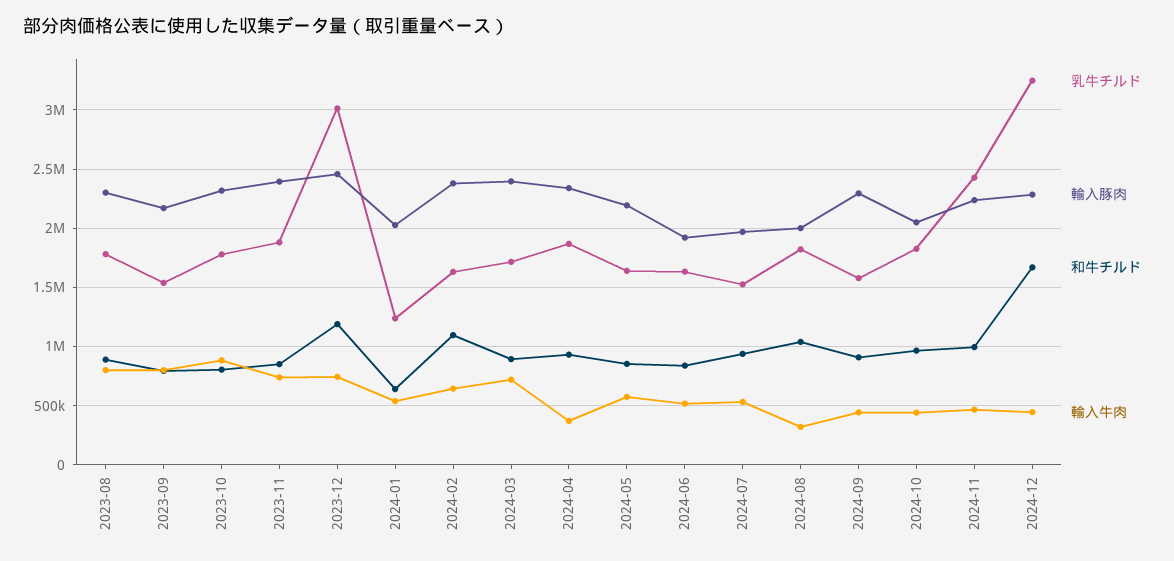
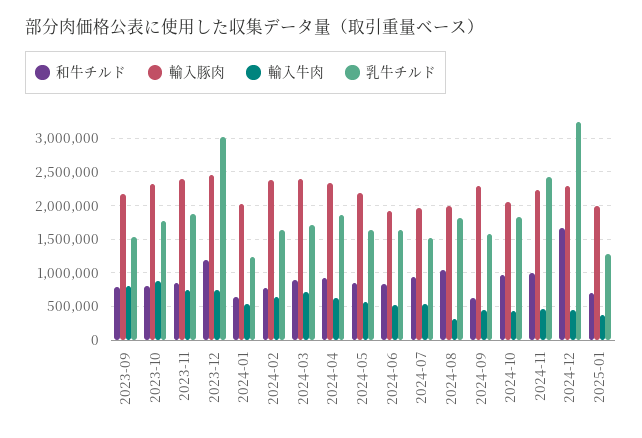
乳牛チルド, 2023-08: 1800000 -> none
輸入豚肉, 2023-08: 2300000 -> none
和牛チルド, 2023-08: 900000 -> none
輸入牛肉, 2023-08: 800000 -> none
和牛チルド, 2024-02: 1100000 -> 800000
輸入牛肉, 2024-04: 400000 -> 600000
和牛チルド, 2024-09: 900000 -> 600000
和牛チルド, 2025-01: none -> 700000
輸入豚肉, 2025-01: none -> 2000000
輸入牛肉, 2025-01: none -> 400000
乳牛チルド, 2025-01: none -> 1300000

